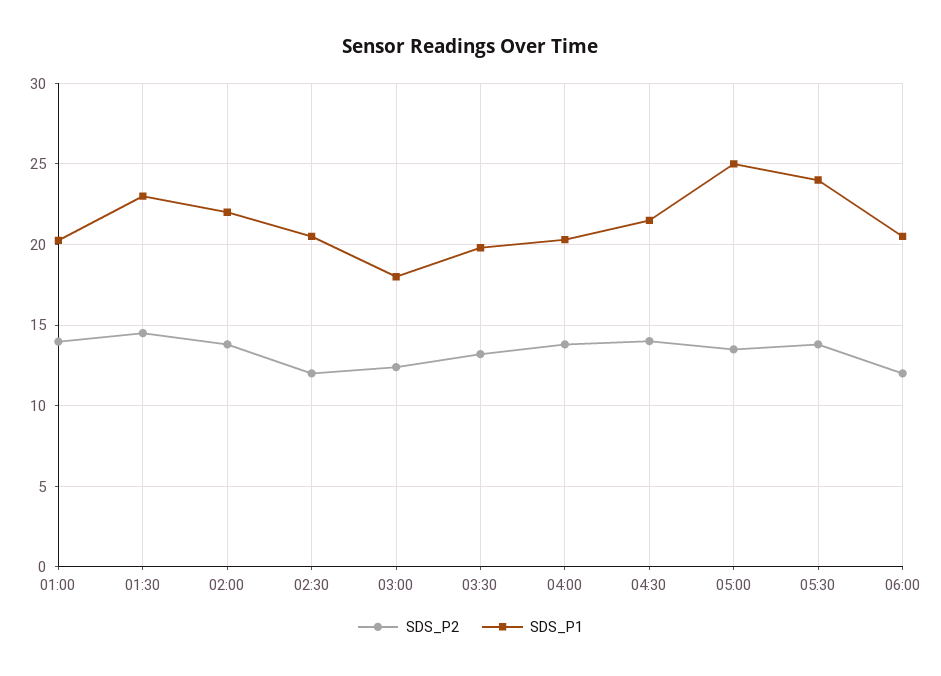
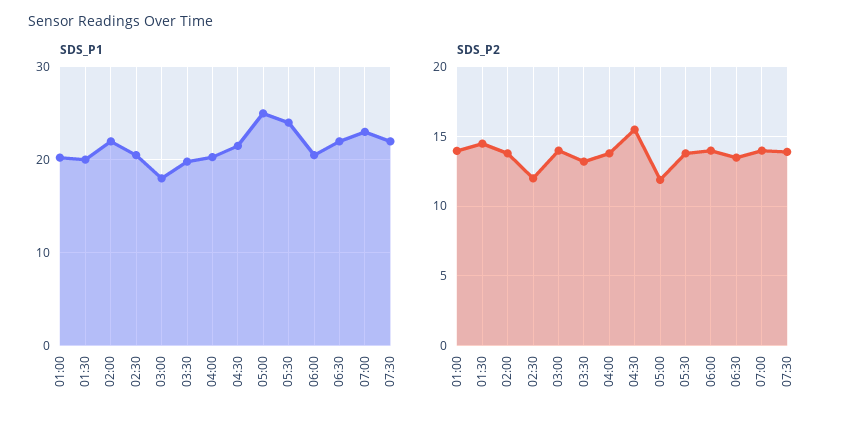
SDS_P1, 01:30: 23 -> 20
SDS_P2, 03:00: 12.5 -> 14
SDS_P2, 04:30: 14 -> 15.5
SDS_P2, 05:00: 13.5 -> 12
SDS_P2, 06:00: 12 -> 14
SDS_P1, 06:30: none -> 22
SDS_P1, 07:00: none -> 23
SDS_P1, 07:30: none -> 22
SDS_P2, 06:30: none -> 13.5
SDS_P2, 07:00: none -> 14
SDS_P2, 07:30: none -> 14

